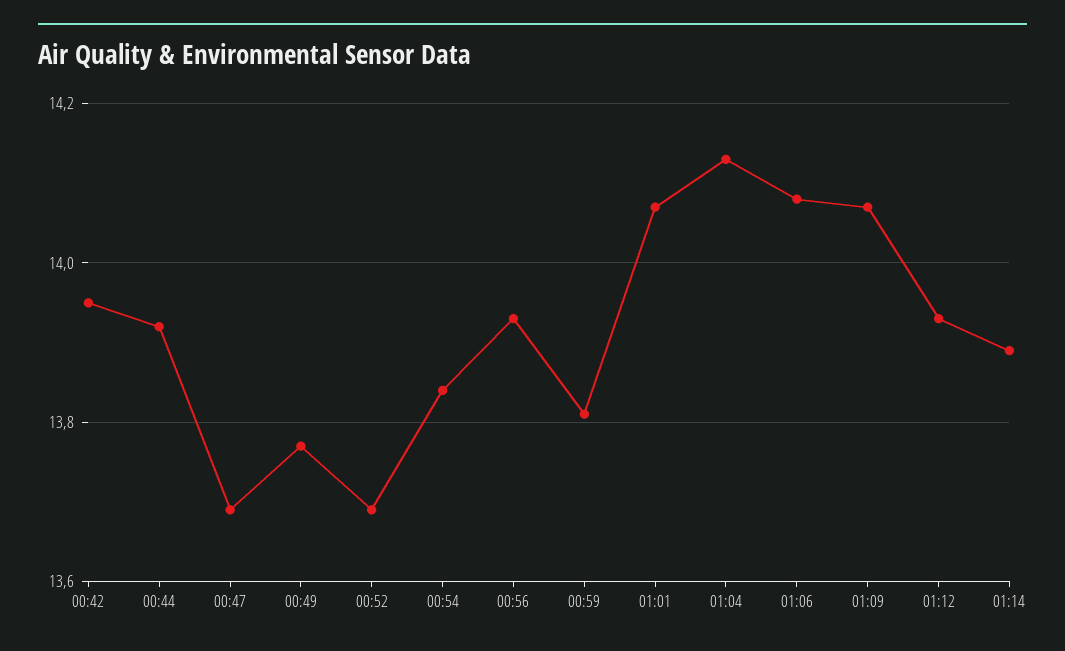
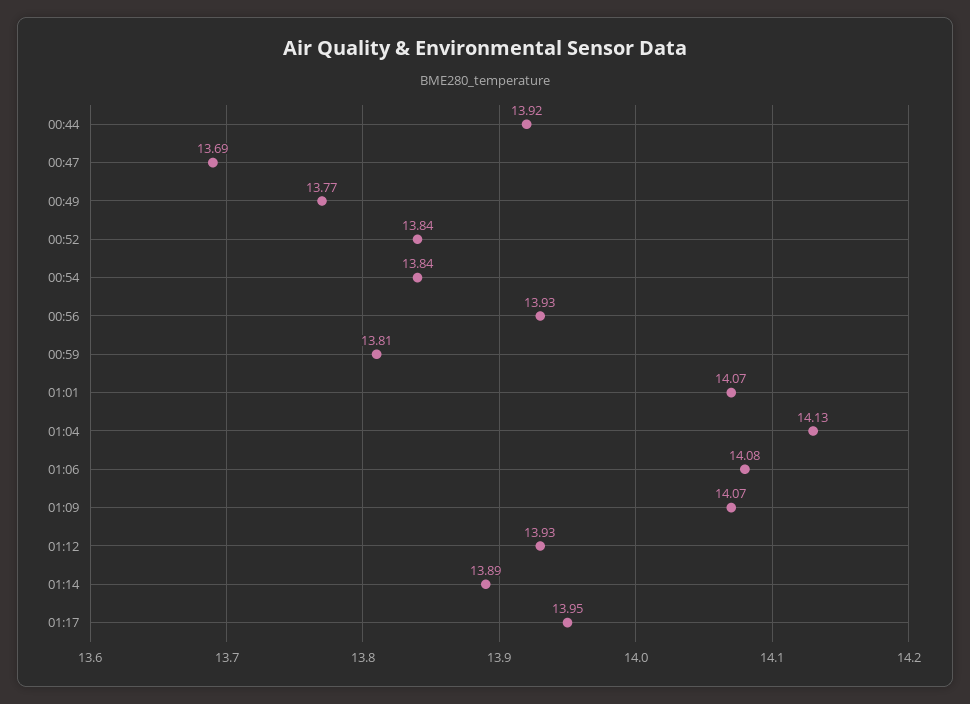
00:42: 13.95 -> none
00:52: 13.7 -> 13.84
01:17: none -> 13.95

